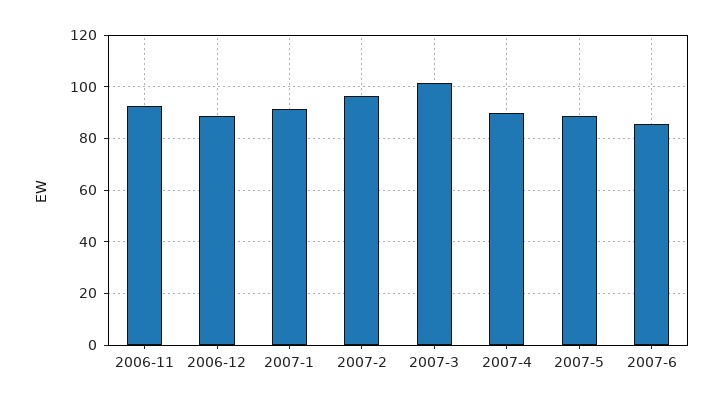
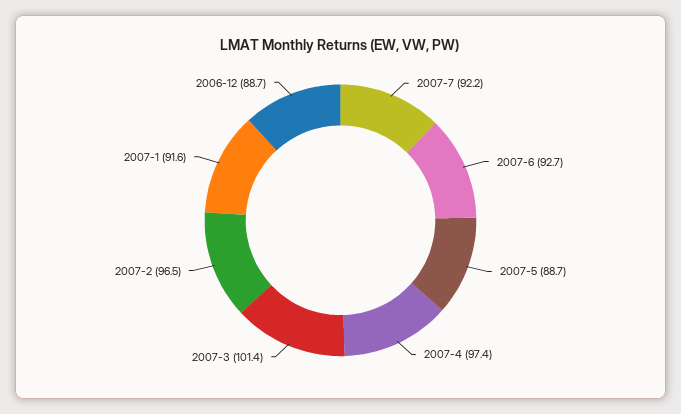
2006-11: 92.5 -> none
2007-4: 90 -> 97.4
2007-6: 85 -> 92.7
2007-7: none -> 92.2

